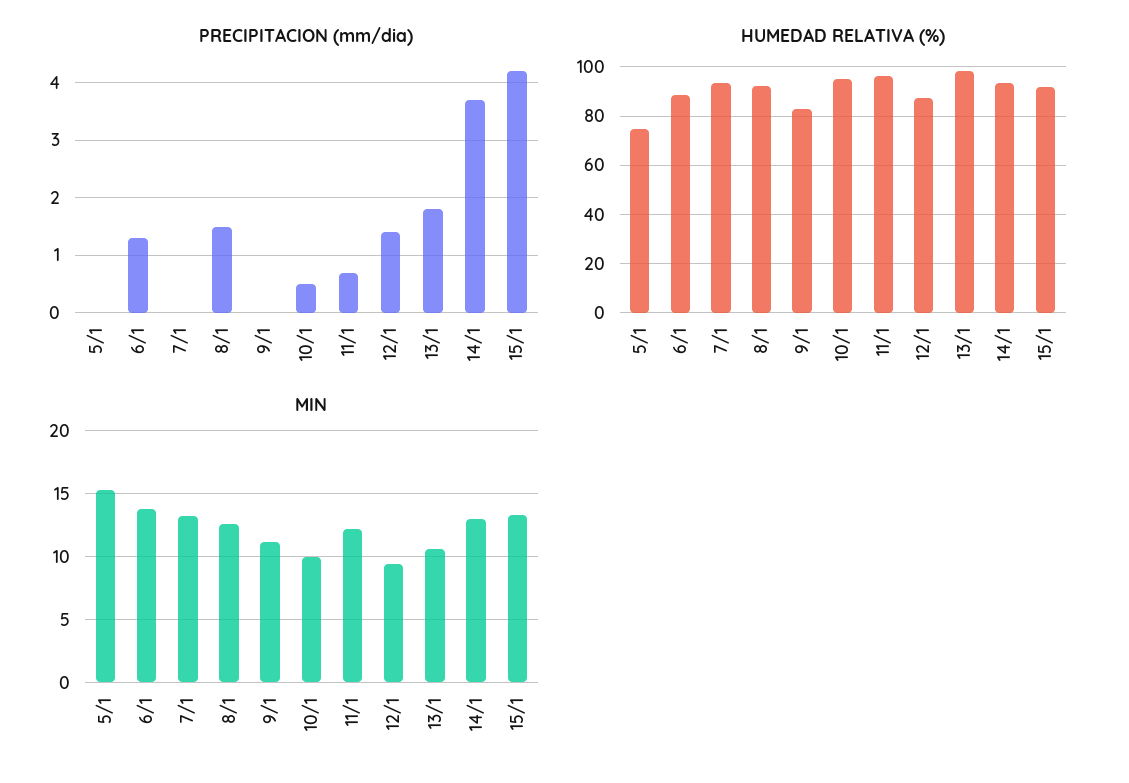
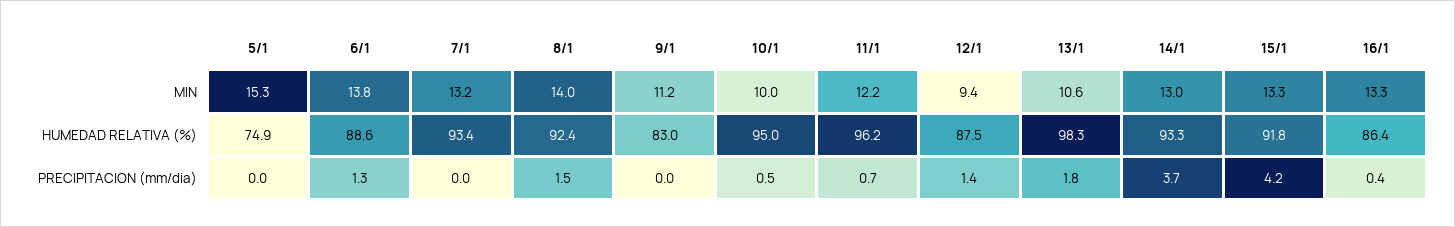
MIN, 8/1: 12.5 -> 14
MIN, 16/1: none -> 13.3
HUMEDAD RELATIVA (%), 16/1: none -> 86.4
PRECIPITACION (mm/dia), 16/1: none -> 0.4

